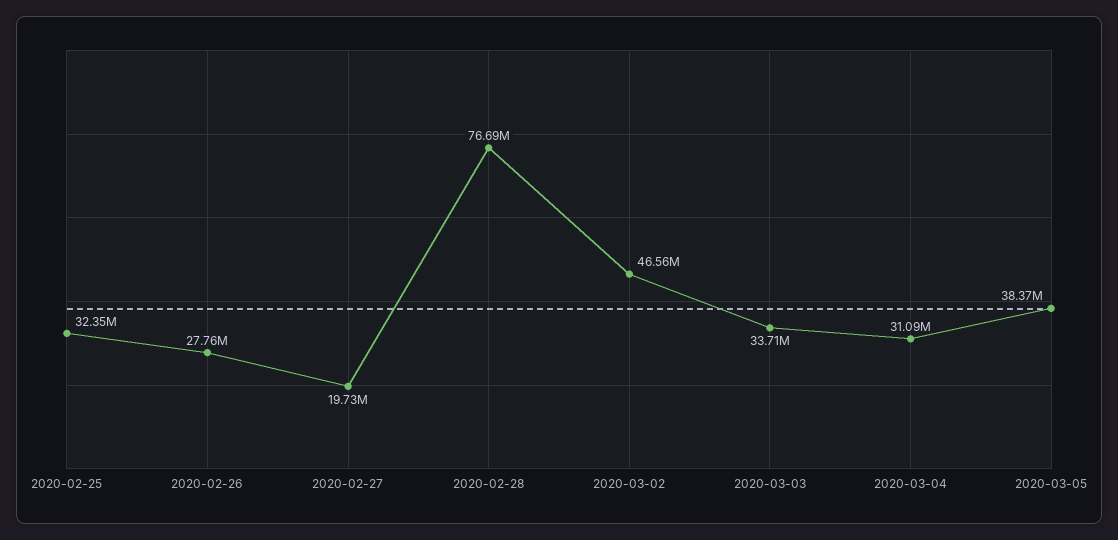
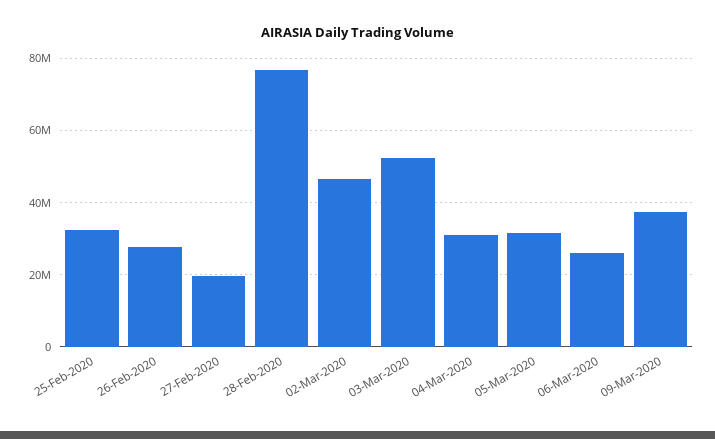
2020-03-03: 33710000 -> 52000000
2020-03-05: 38370000 -> 32000000
06-Mar-2020: none -> 26000000
09-Mar-2020: none -> 38000000

